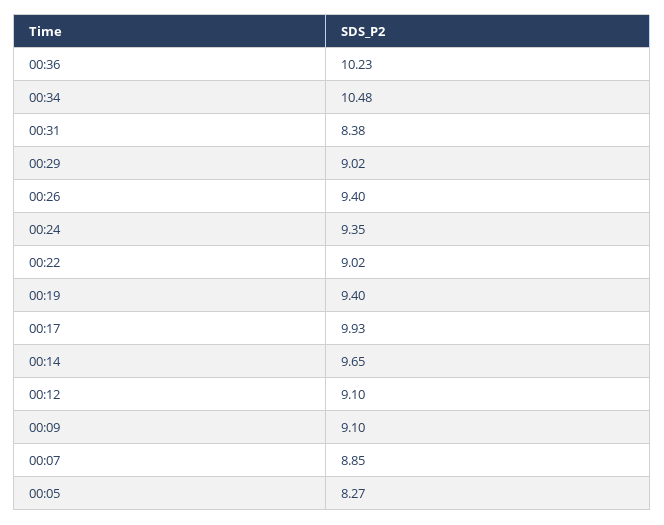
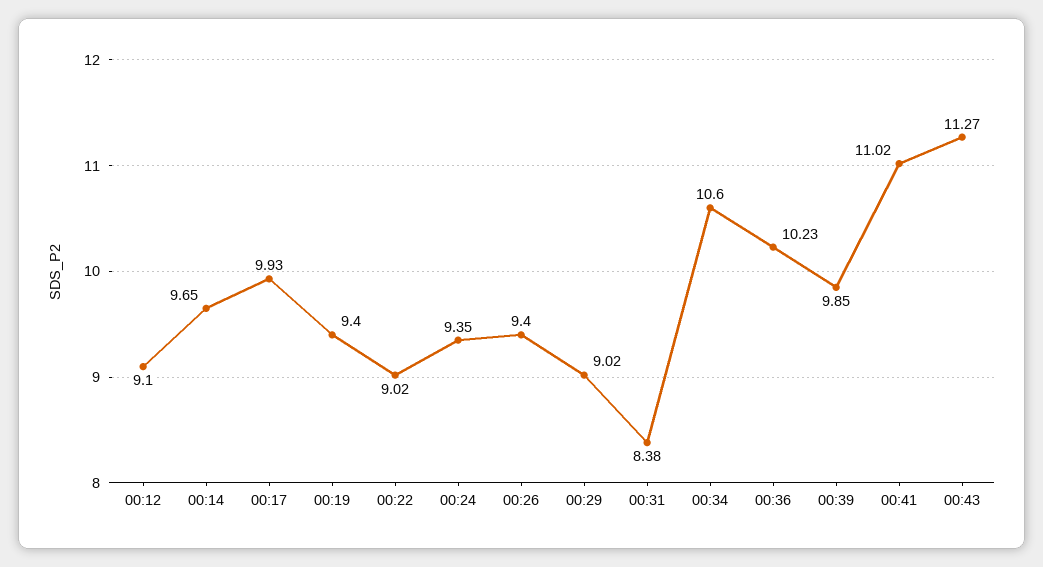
00:34: 10.48 -> 10.6
00:09: 9.1 -> none
00:07: 8.85 -> none
00:05: 8.27 -> none
00:39: none -> 9.85
00:41: none -> 11.02
00:43: none -> 11.27

